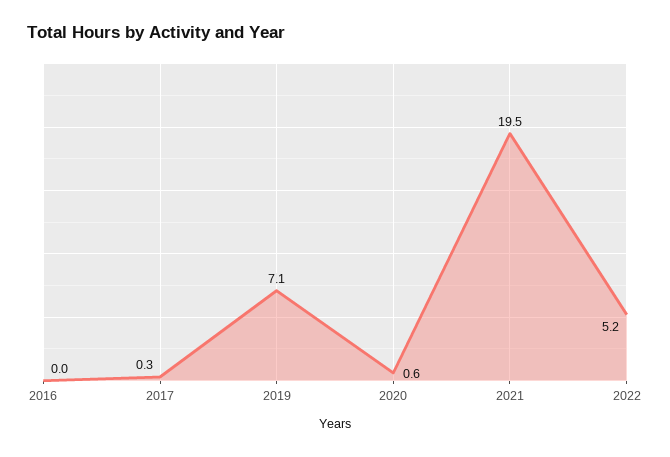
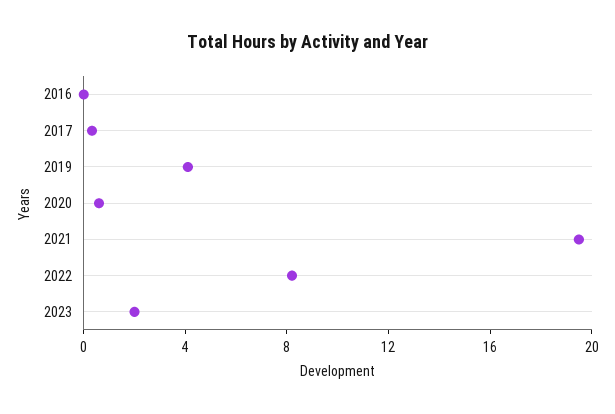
2019: 7.1 -> 4
2022: 5.2 -> 8
2023: none -> 2

